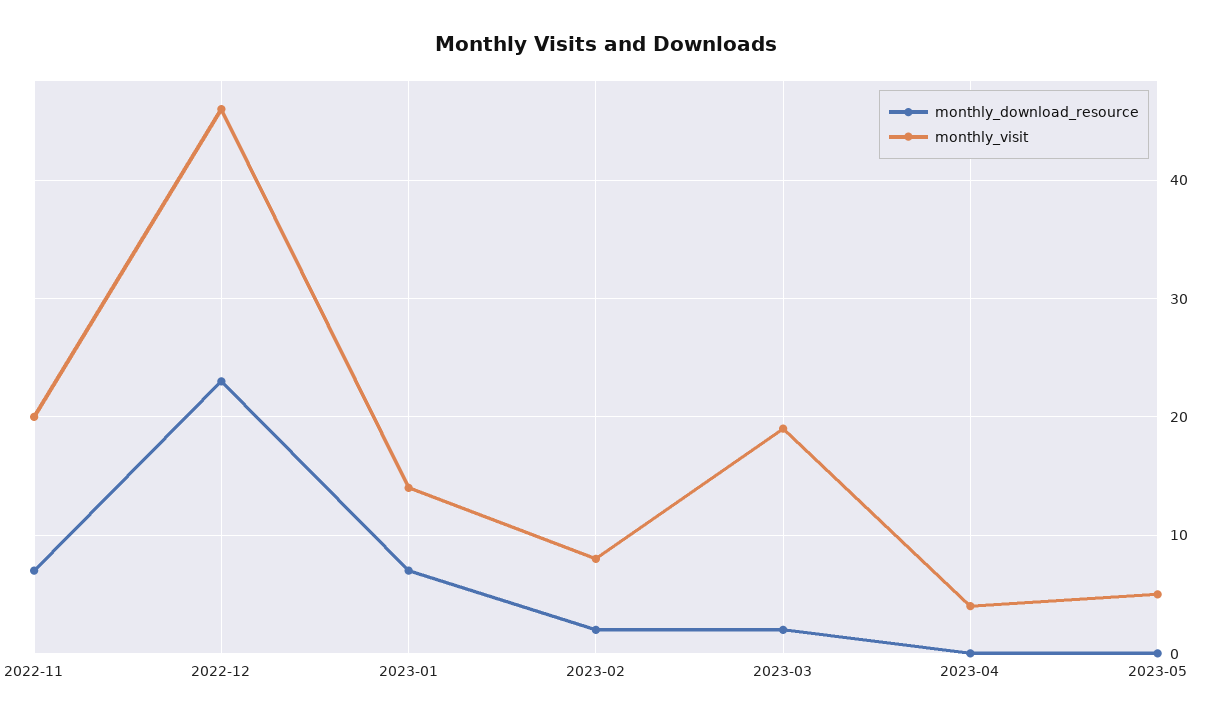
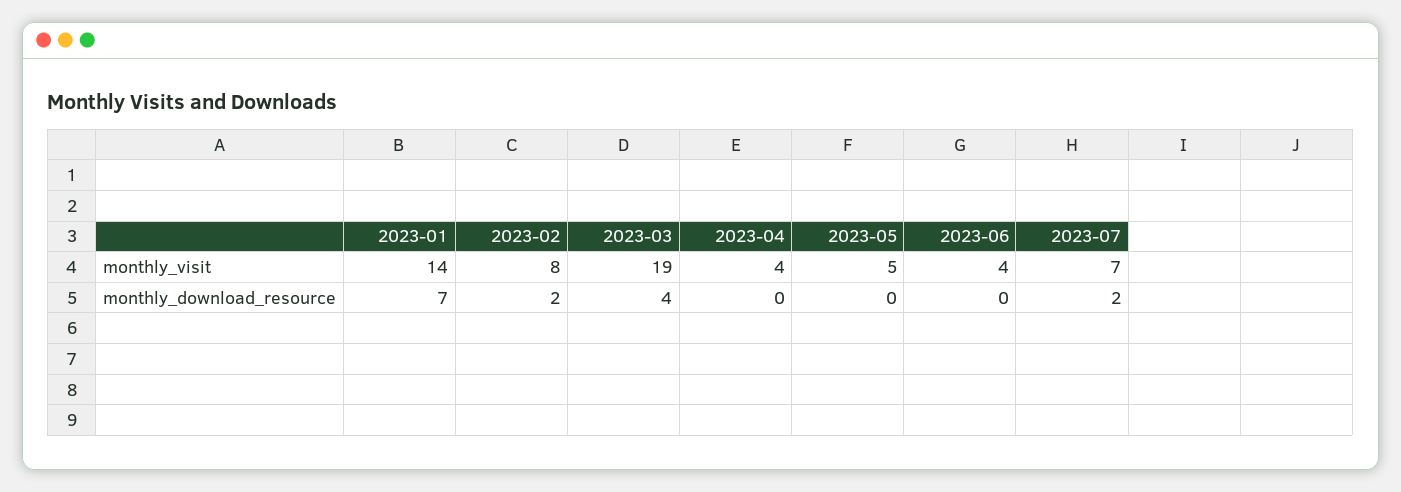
monthly_download_resource, 2022-11: 7 -> none
monthly_visit, 2022-11: 20 -> none
monthly_download_resource, 2022-12: 23 -> none
monthly_visit, 2022-12: 46 -> none
monthly_download_resource, 2023-03: 2 -> 4
monthly_visit, 2023-06: none -> 4
monthly_visit, 2023-07: none -> 7
monthly_download_resource, 2023-06: none -> 0
monthly_download_resource, 2023-07: none -> 2

